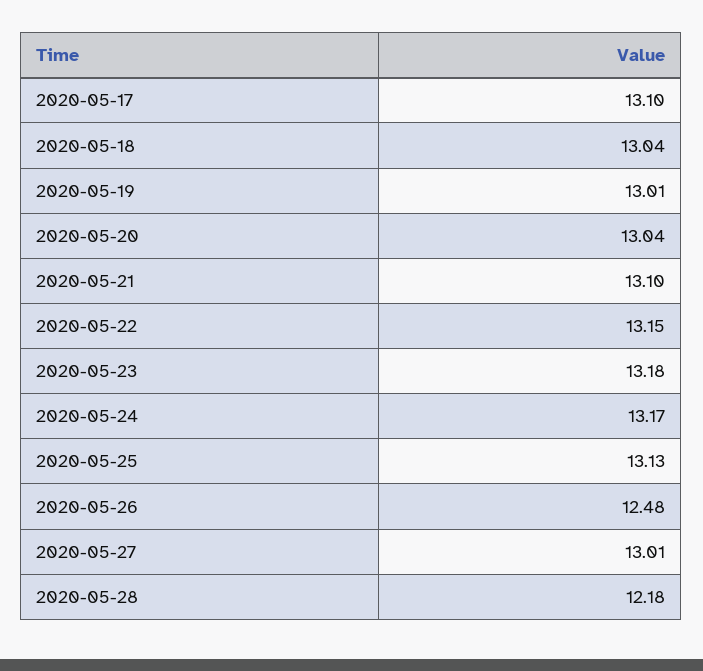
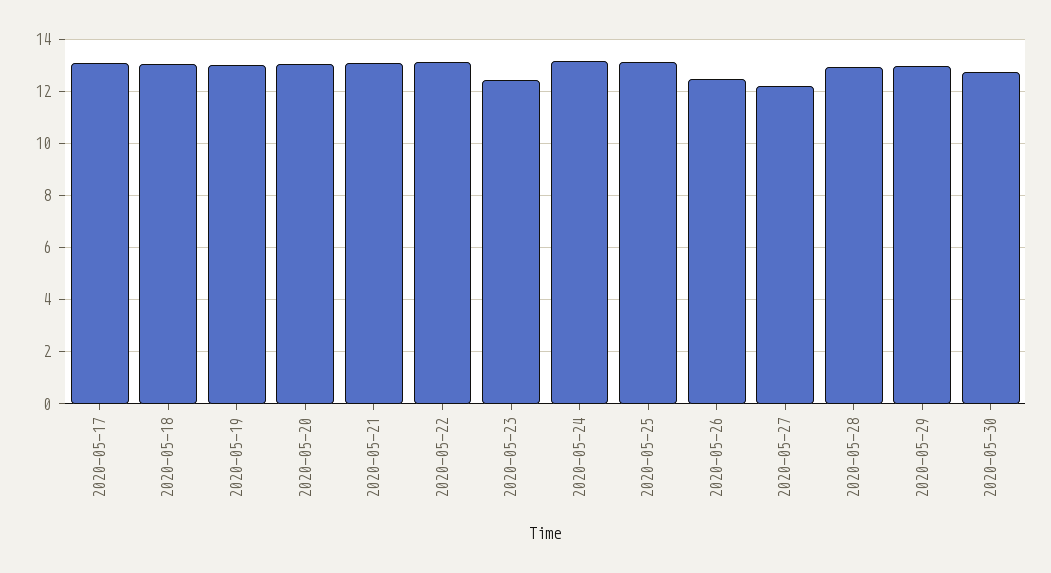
2020-05-23: 13.18 -> 12.5
2020-05-27: 13.01 -> 12.25
2020-05-28: 12.18 -> 13
2020-05-29: none -> 13
2020-05-30: none -> 12.75

